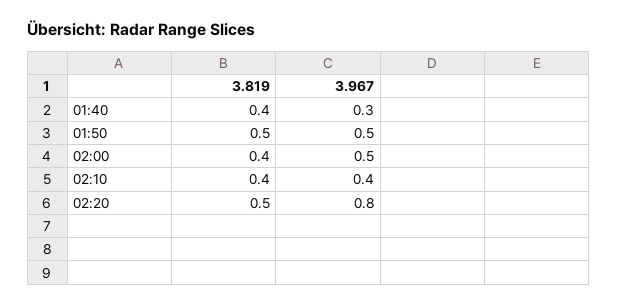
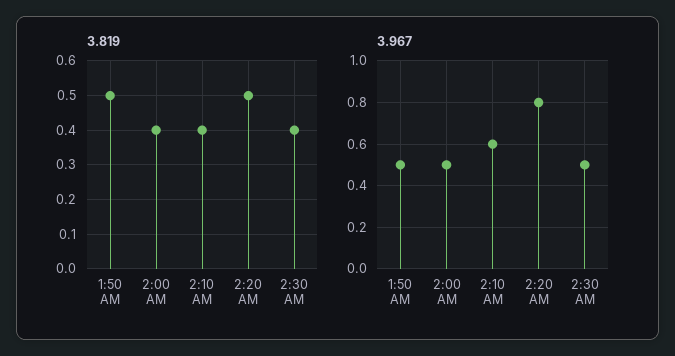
3.819, 01:40: 0.4 -> none
3.967, 01:40: 0.3 -> none
3.967, 02:10: 0.4 -> 0.6
3.819, 2:30 AM: none -> 0.4
3.967, 2:30 AM: none -> 0.5

